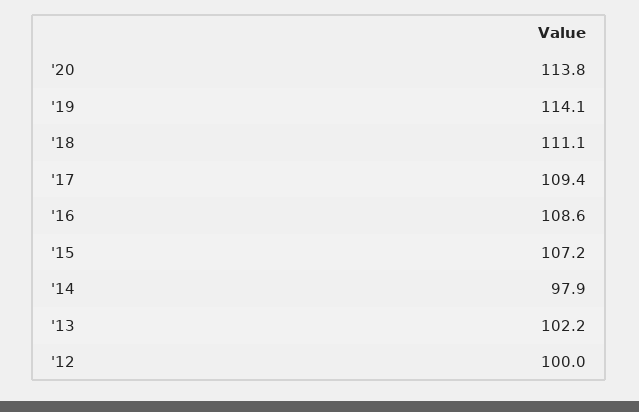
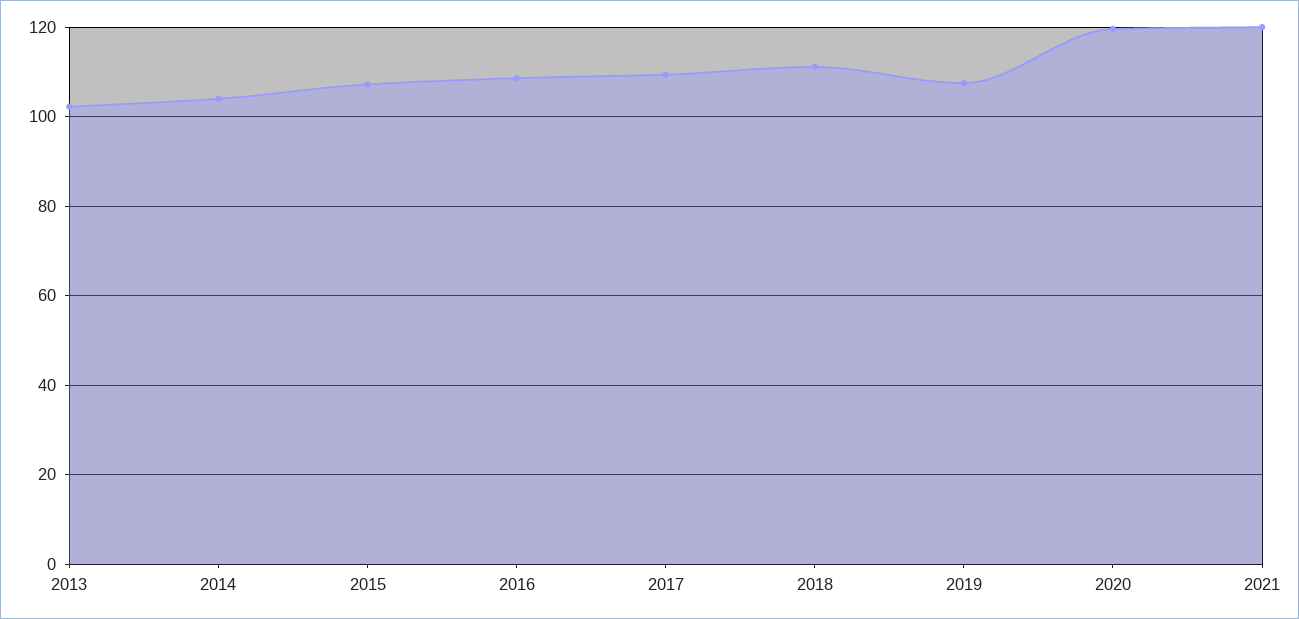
'20: 113.8 -> 120
'19: 114.1 -> 108
'14: 97.9 -> 104
'12: 100 -> none
2021: none -> 120

